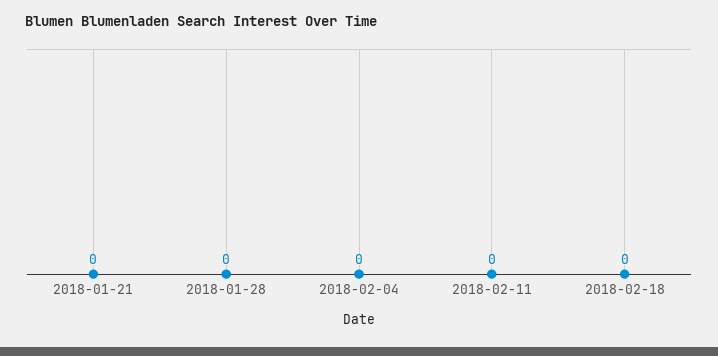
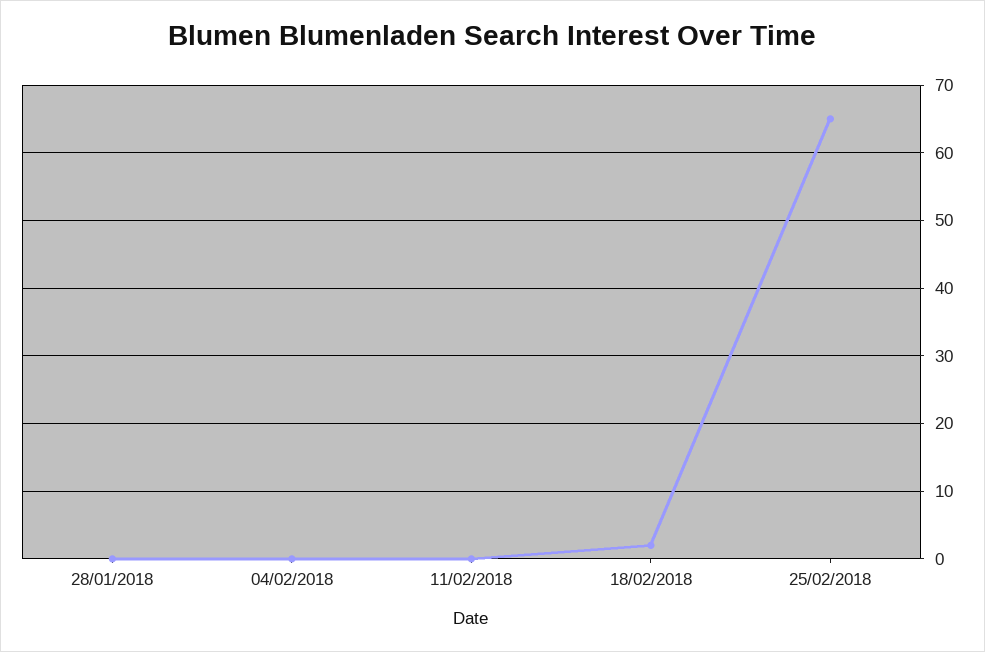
2018-01-21: 0 -> none
2018-02-18: 0 -> 2
25/02/2018: none -> 65

